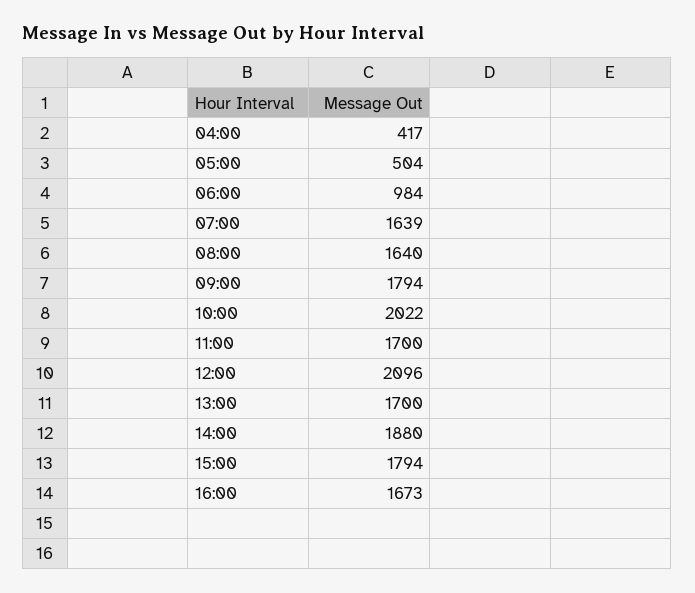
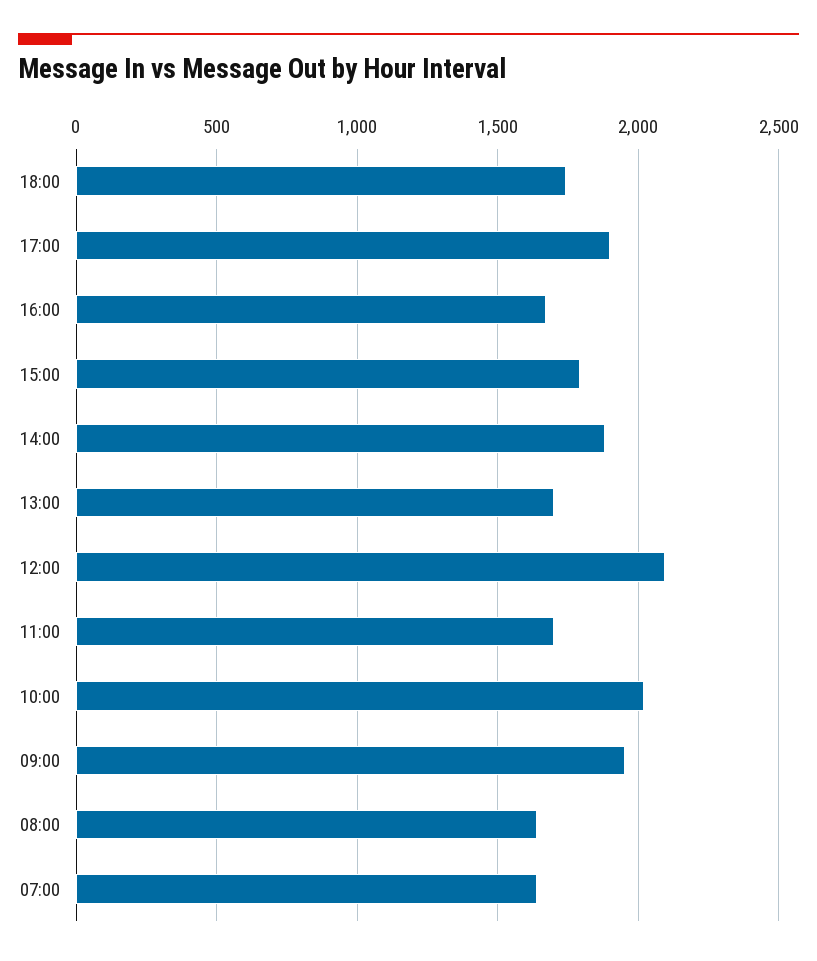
04:00: 417 -> none
05:00: 504 -> none
06:00: 984 -> none
09:00: 1794 -> 1950
18:00: none -> 1750
17:00: none -> 1900

